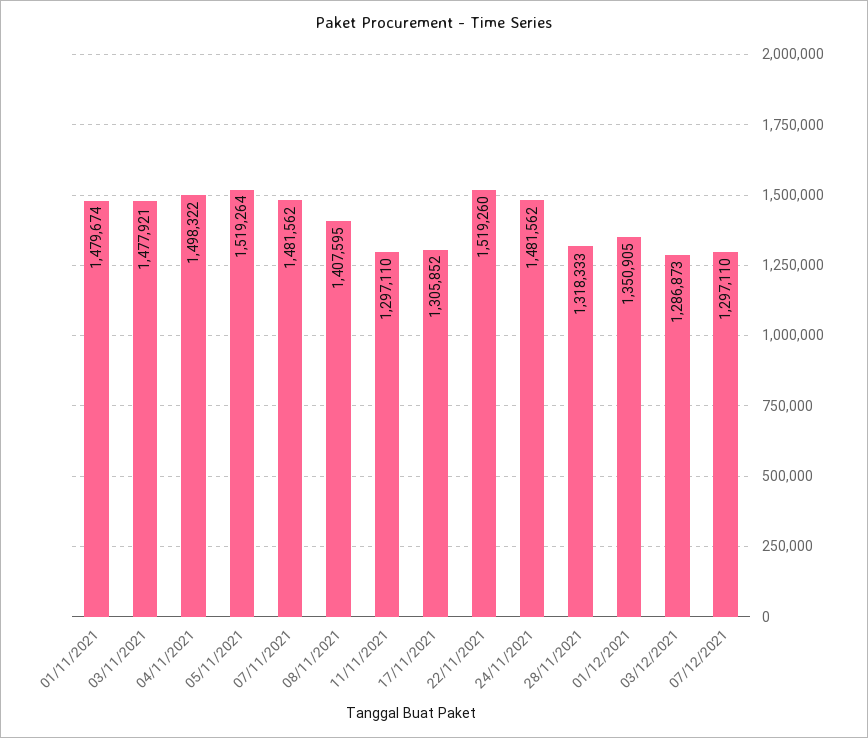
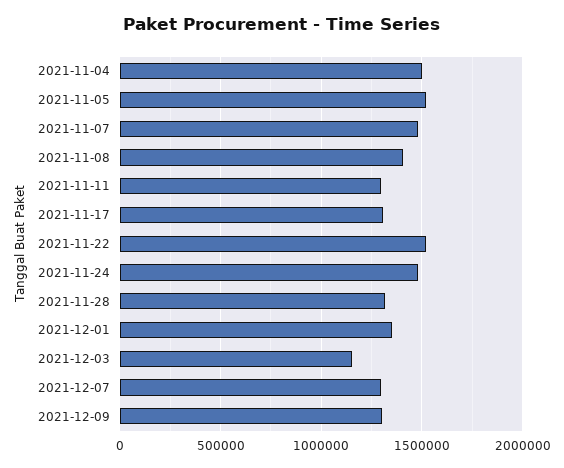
01/11/2021: 1479674 -> none
03/11/2021: 1477921 -> none
03/12/2021: 1286873 -> 1150000
2021-12-09: none -> 1300000

